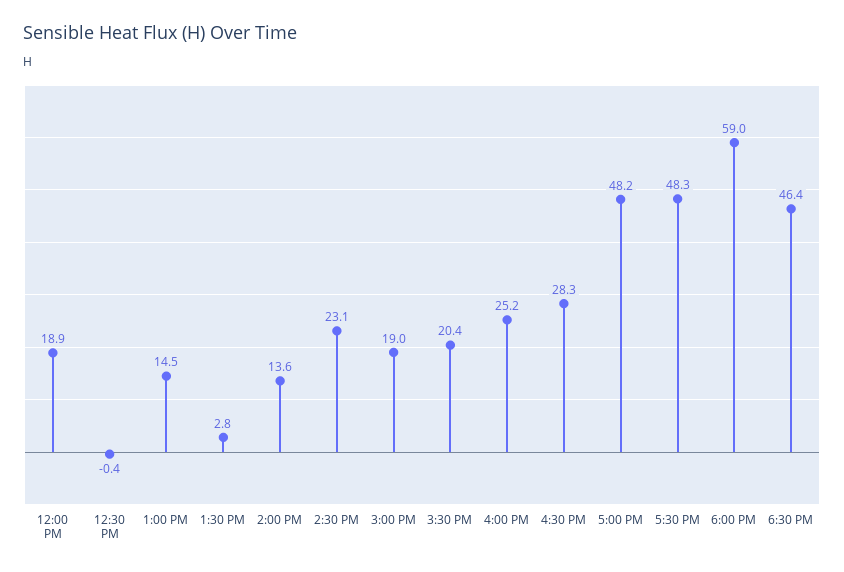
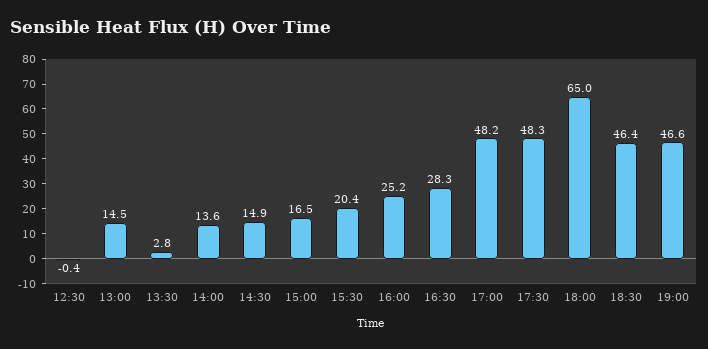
12:00 PM: 18.9 -> none
2:30 PM: 23.1 -> 14.9
3:00 PM: 19 -> 16.5
6:00 PM: 59 -> 65
19:00: none -> 46.6

